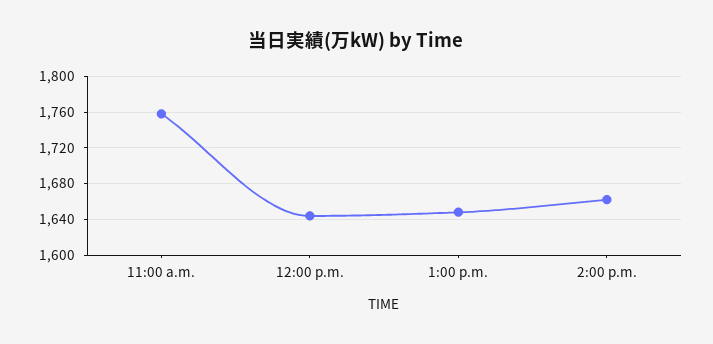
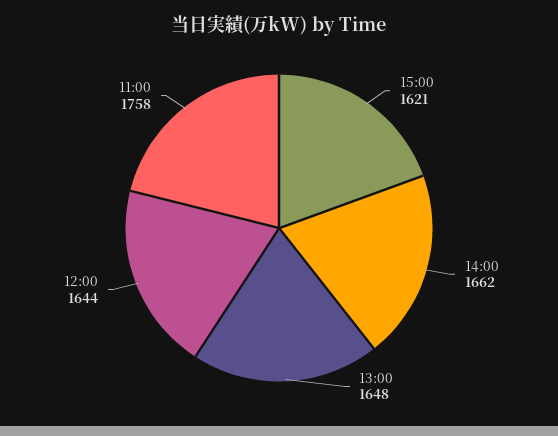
15:00: none -> 1621

